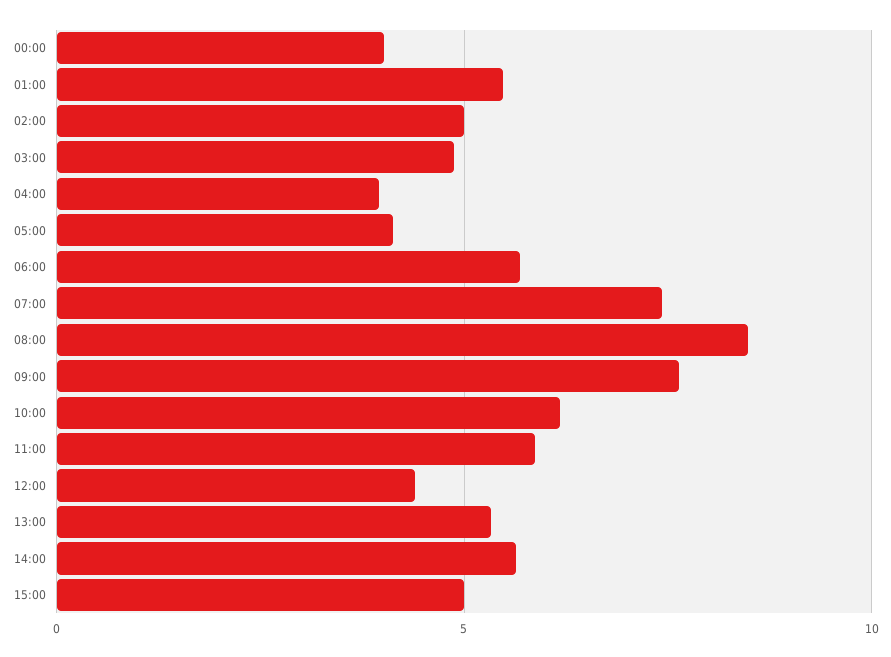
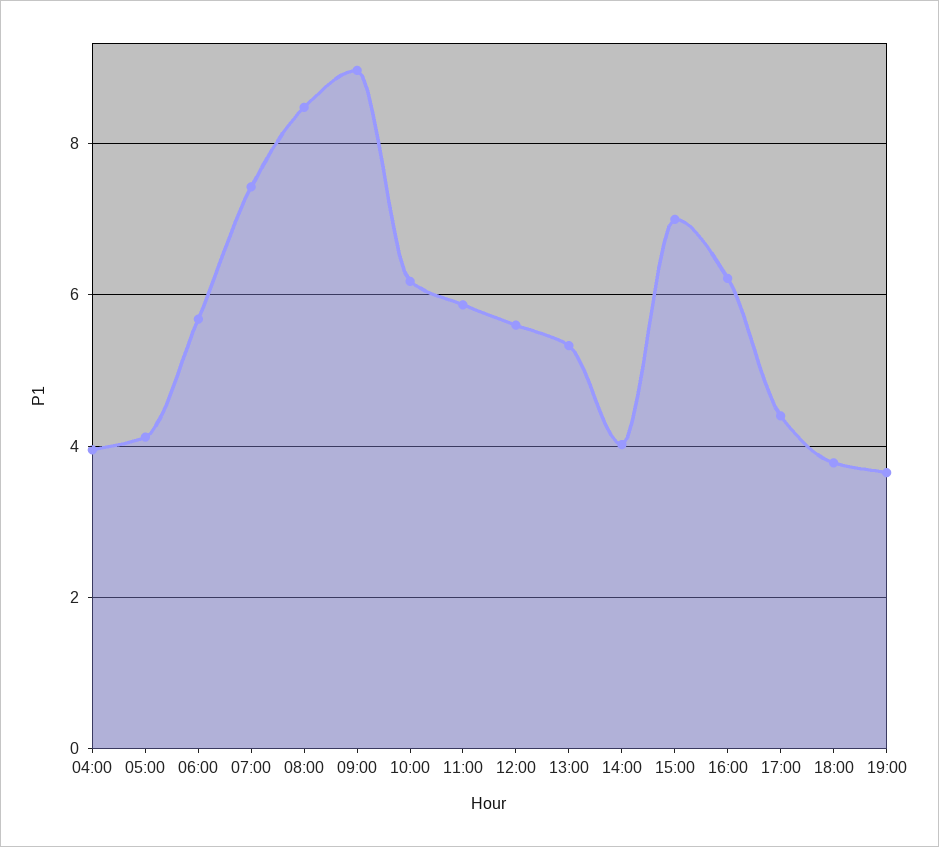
00:00: 4 -> none
01:00: 5.5 -> none
02:00: 5 -> none
03:00: 5 -> none
09:00: 7.5 -> 9
12:00: 4.5 -> 5.6
14:00: 5.5 -> 4
15:00: 5 -> 7
16:00: none -> 6.2
17:00: none -> 4.4
18:00: none -> 3.8
19:00: none -> 3.6

